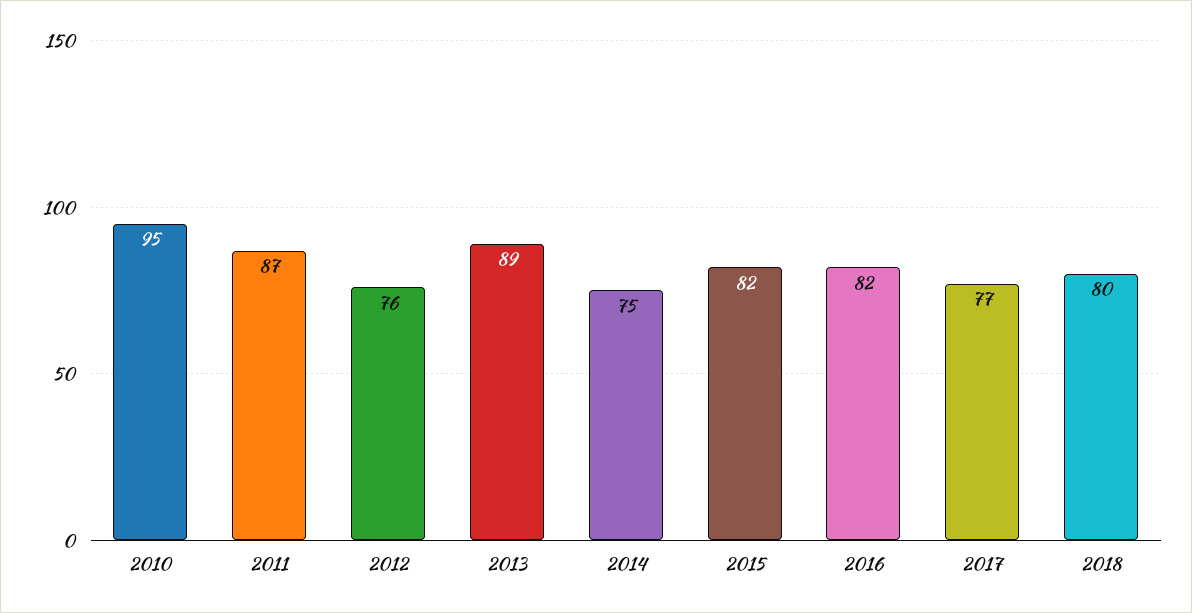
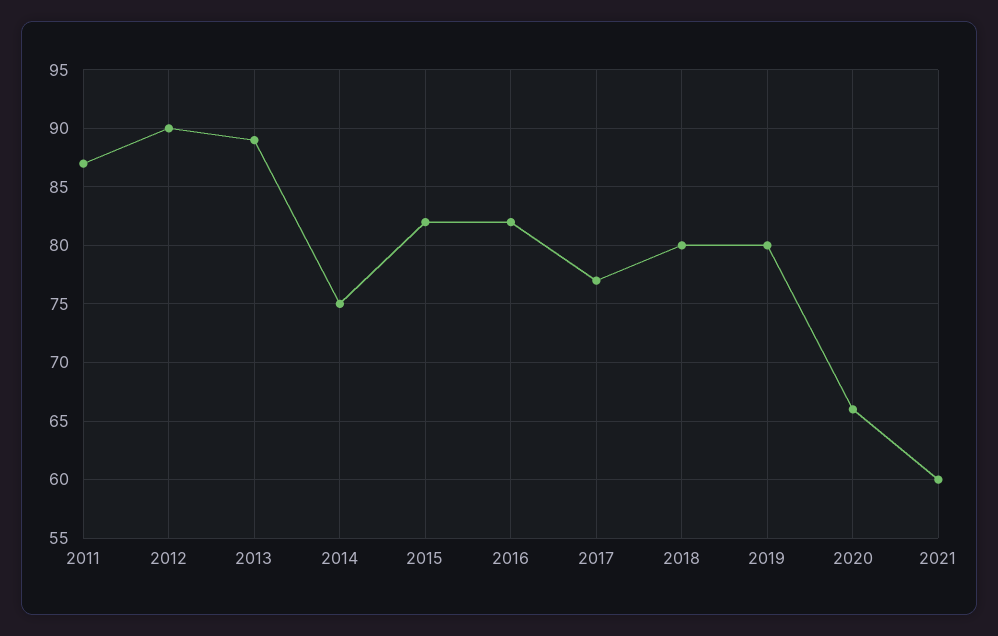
2010: 95 -> none
2012: 76 -> 90
2019: none -> 80
2020: none -> 66
2021: none -> 60

